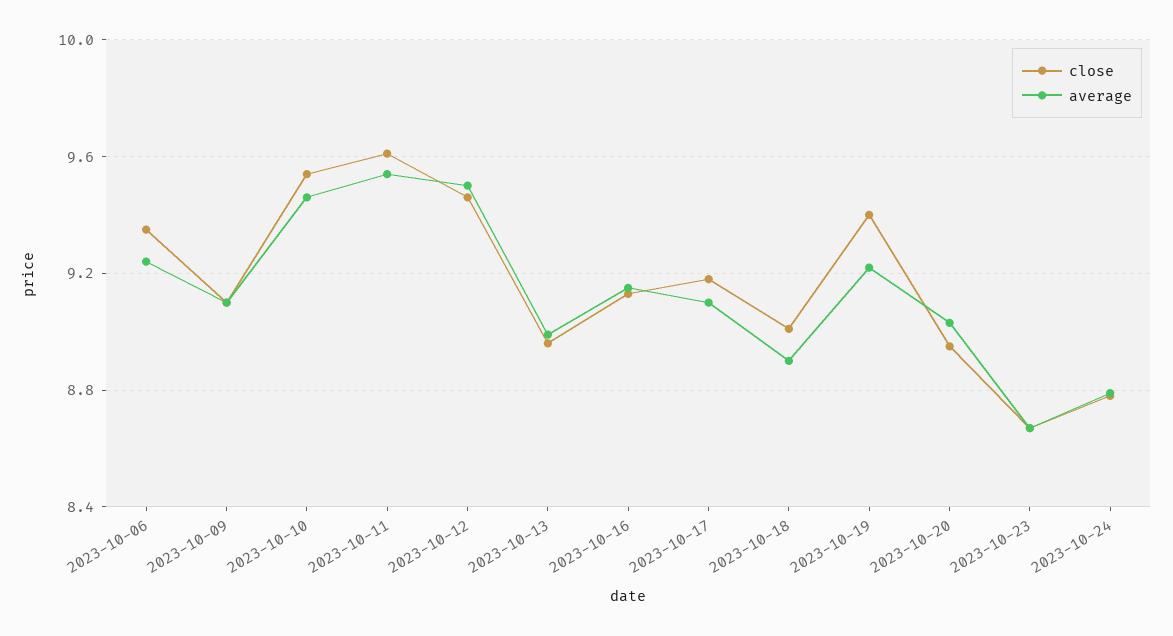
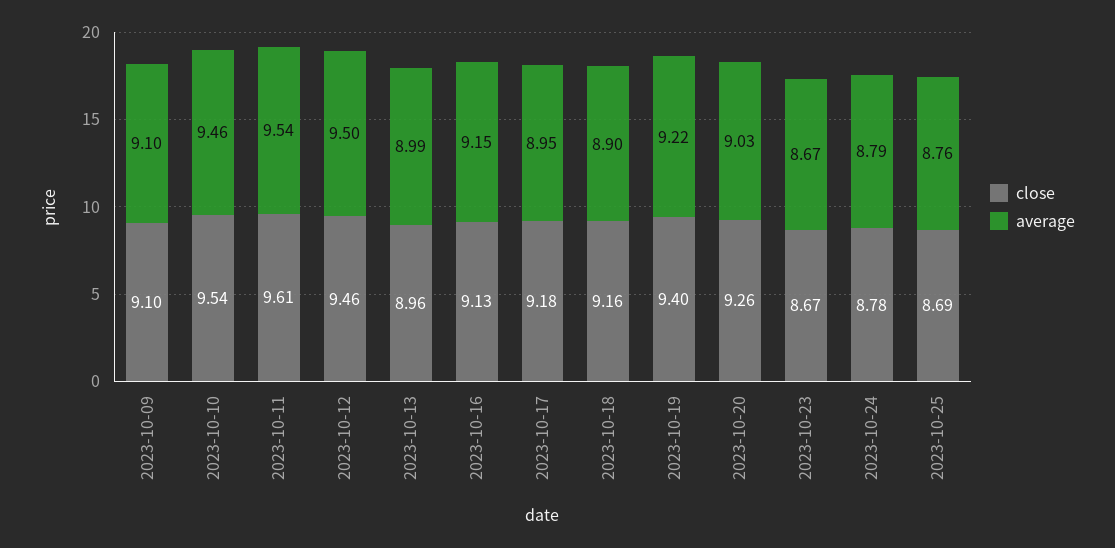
close, 2023-10-06: 9.35 -> none
average, 2023-10-06: 9.25 -> none
average, 2023-10-17: 9.1 -> 8.95
close, 2023-10-18: 9 -> 9.16
close, 2023-10-20: 8.95 -> 9.26
close, 2023-10-25: none -> 8.69
average, 2023-10-25: none -> 8.76

